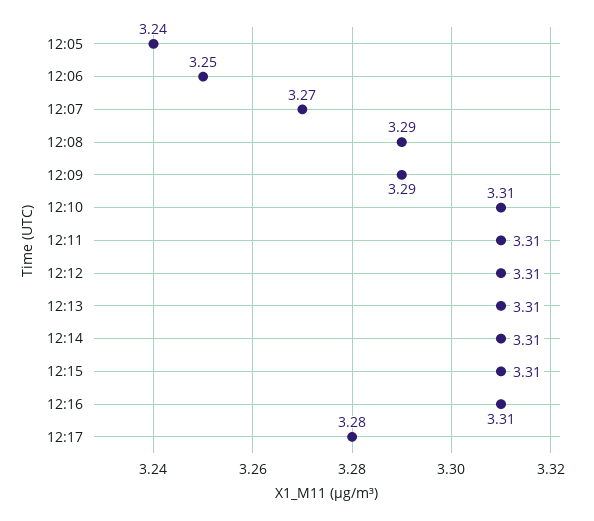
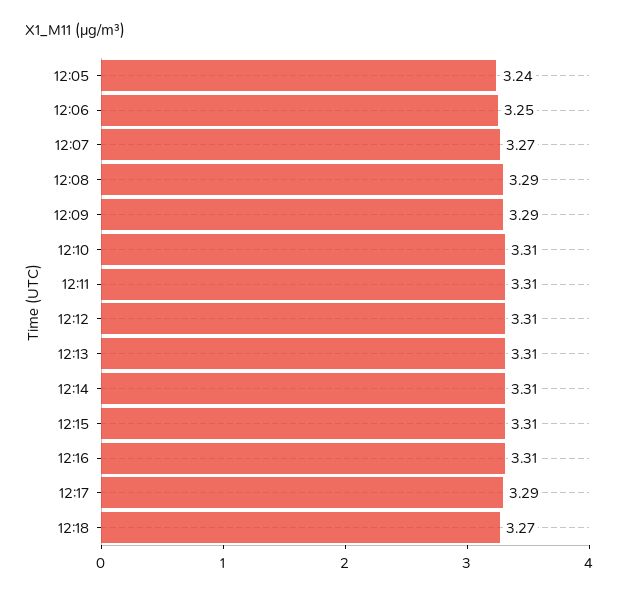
12:17: 3.28 -> 3.29
12:18: none -> 3.27

